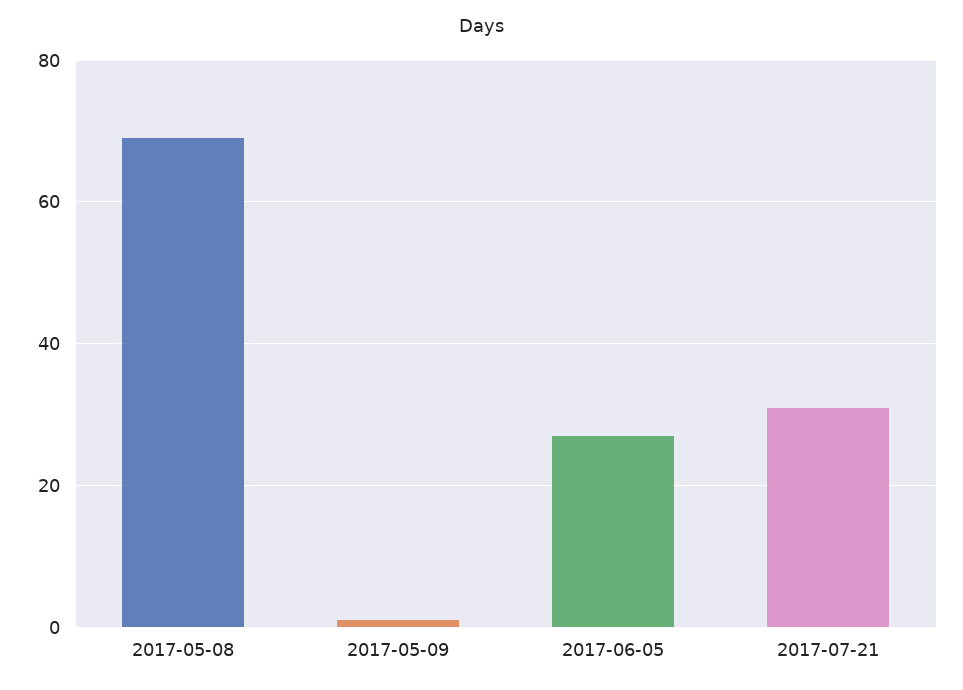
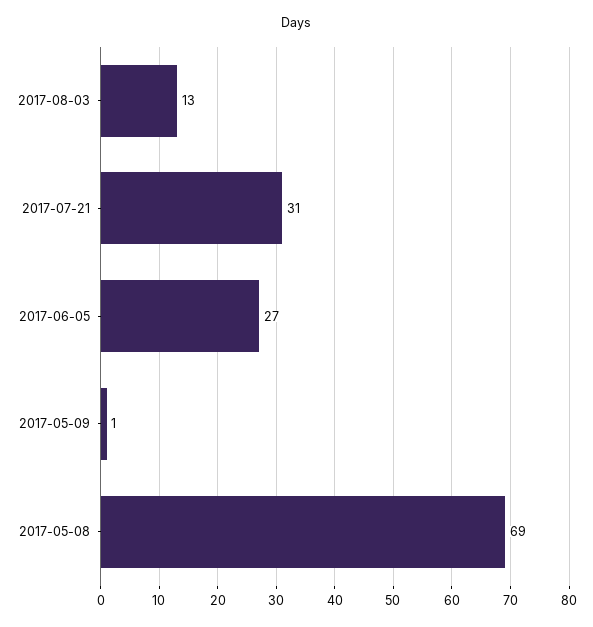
2017-08-03: none -> 13

